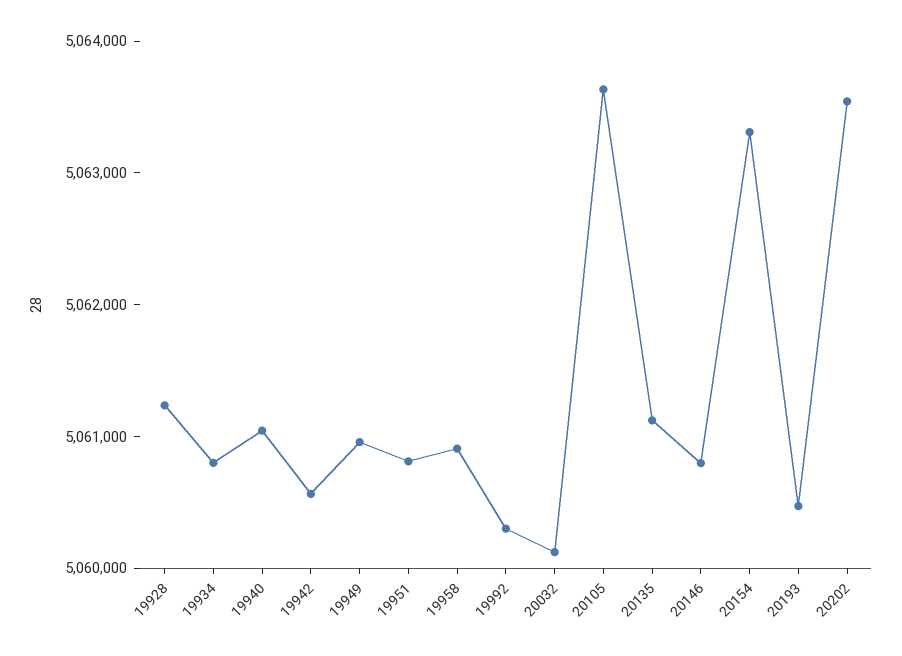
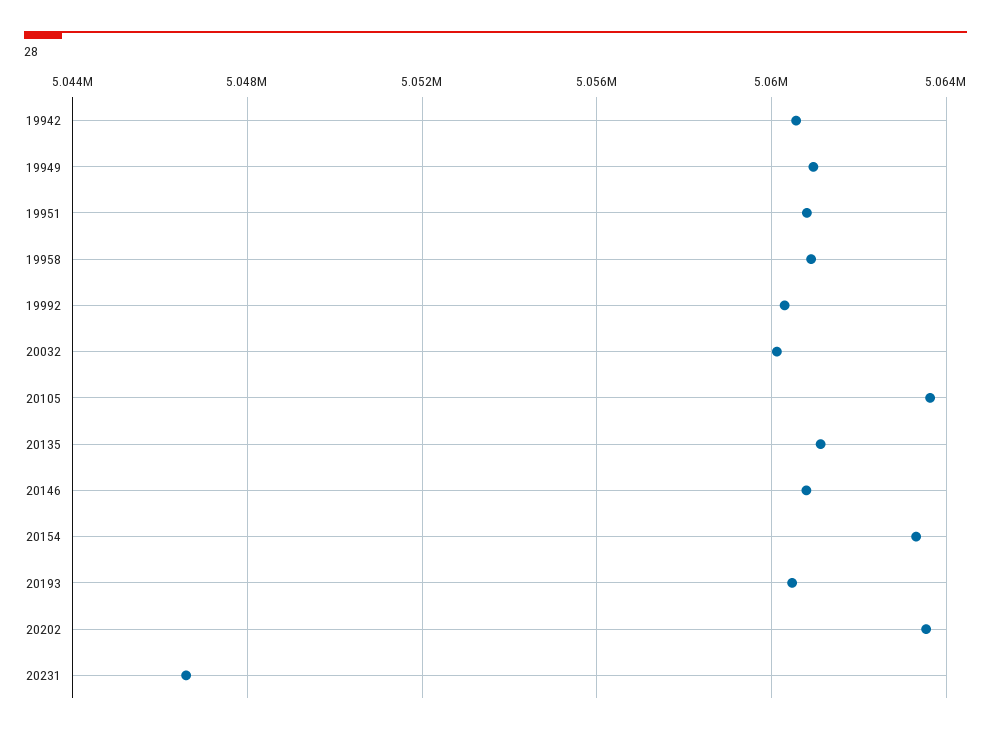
19928: 5061200 -> none
19934: 5060800 -> none
19940: 5061000 -> none
20231: none -> 5046500

